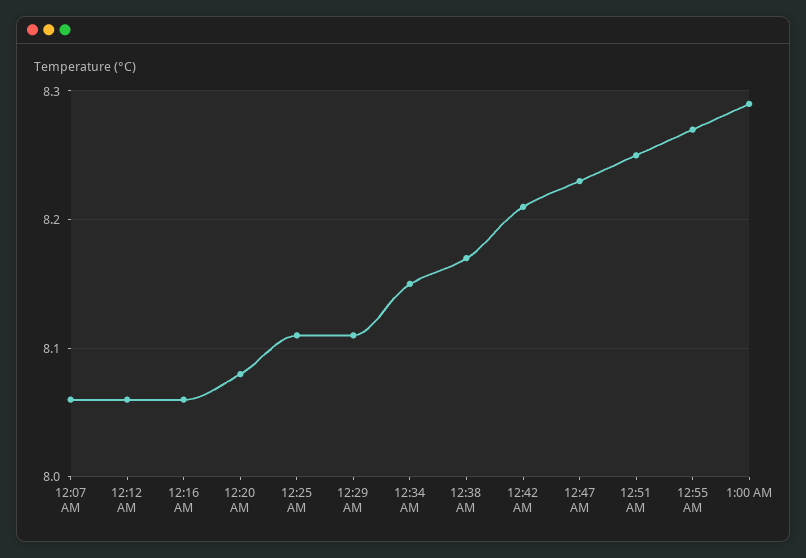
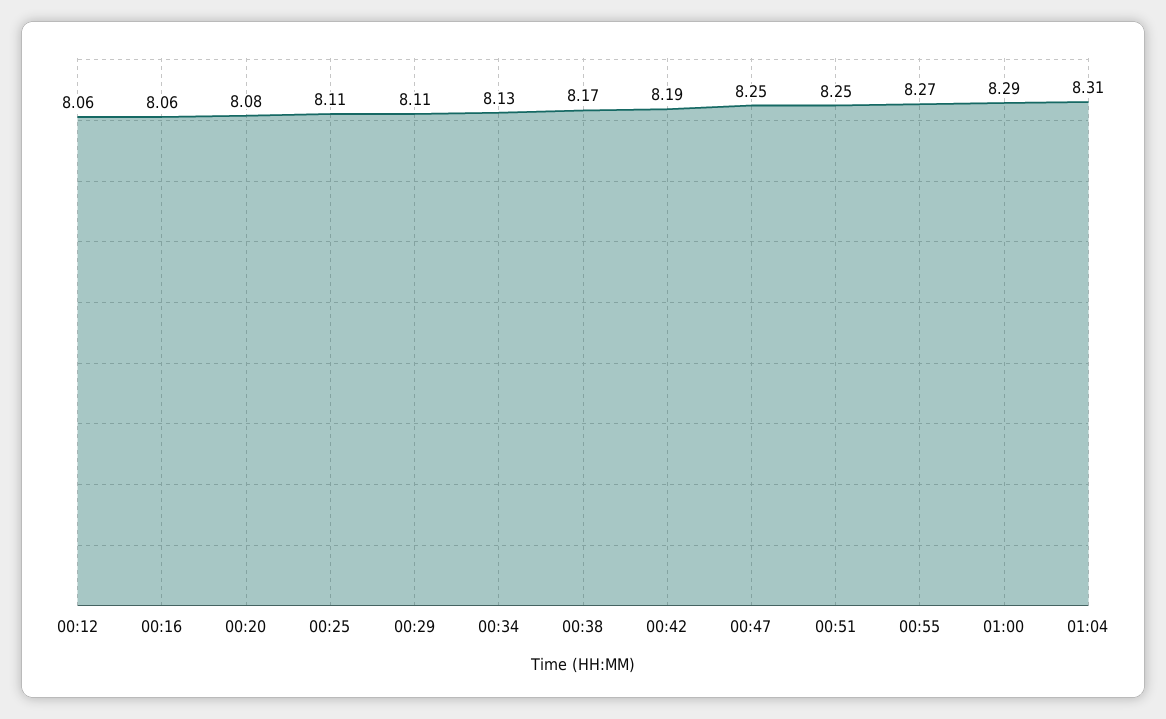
12:07 AM: 8.06 -> none
12:34 AM: 8.15 -> 8.13
12:42 AM: 8.21 -> 8.19
12:47 AM: 8.23 -> 8.25
01:04: none -> 8.31

